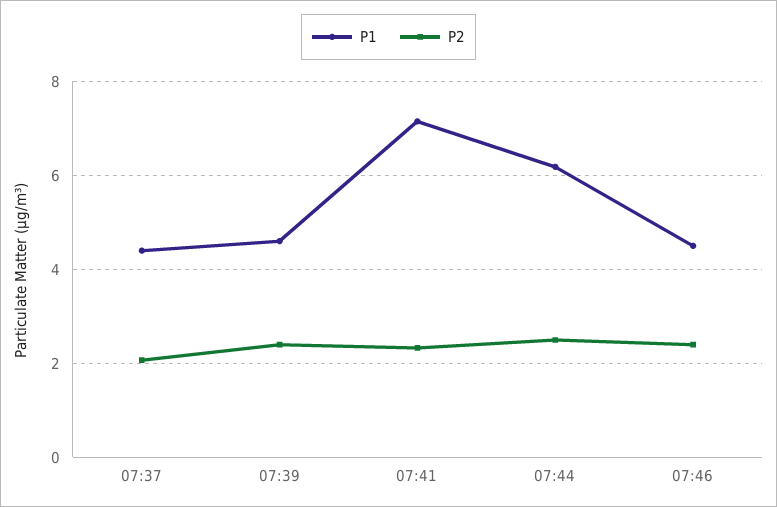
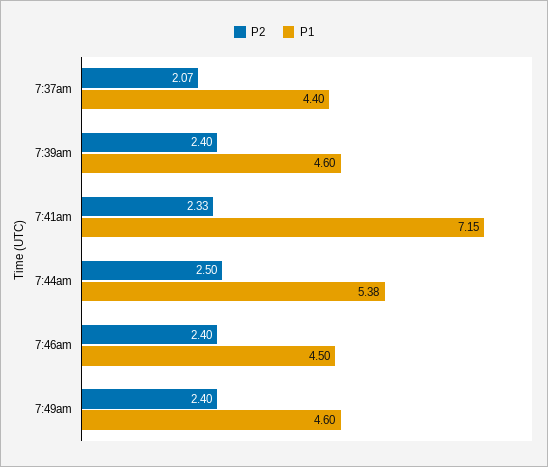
P1, 07:44: 6.2 -> 5.38
P2, 7:49am: none -> 2.4
P1, 7:49am: none -> 4.6

